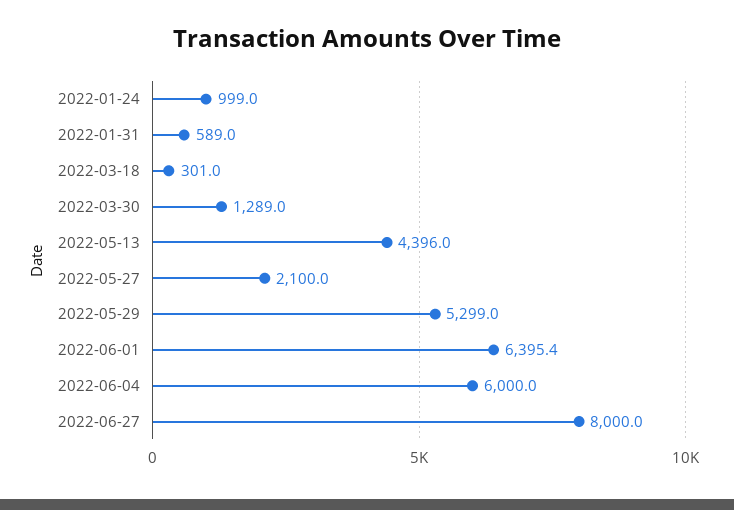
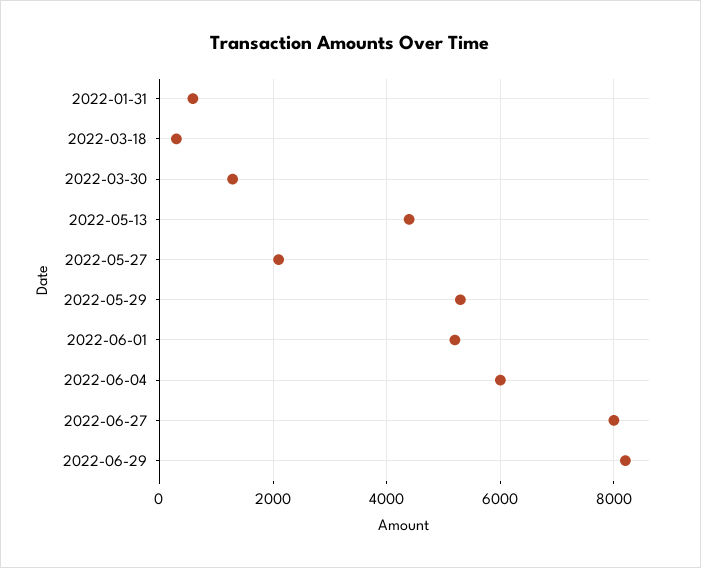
2022-01-24: 999 -> none
2022-06-01: 6395.4 -> 5200
2022-06-29: none -> 8200

